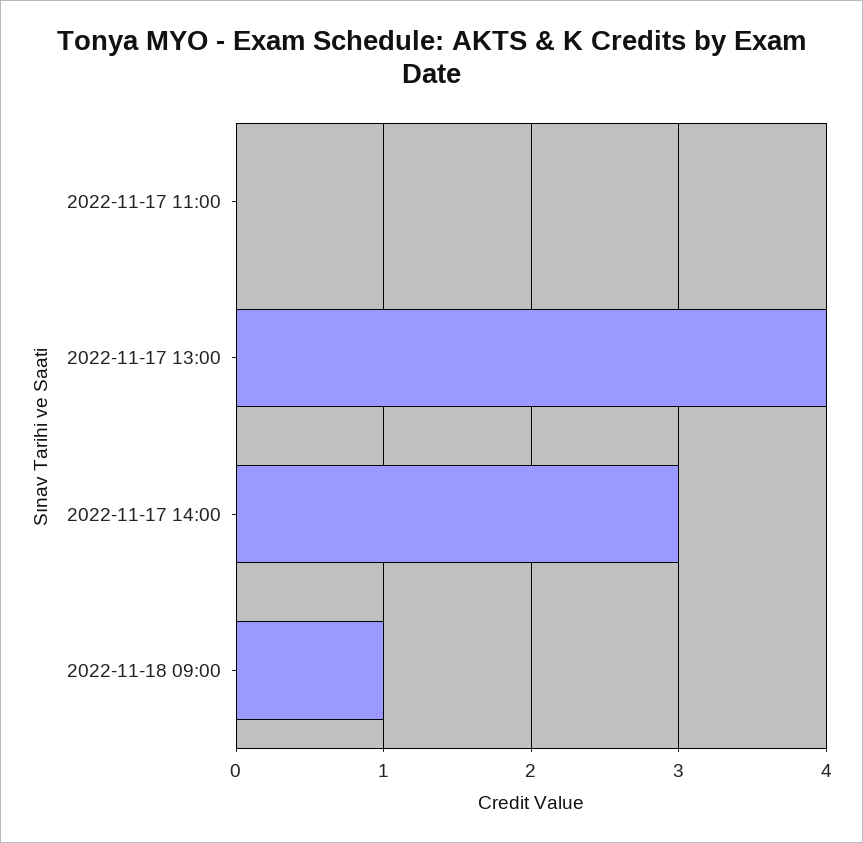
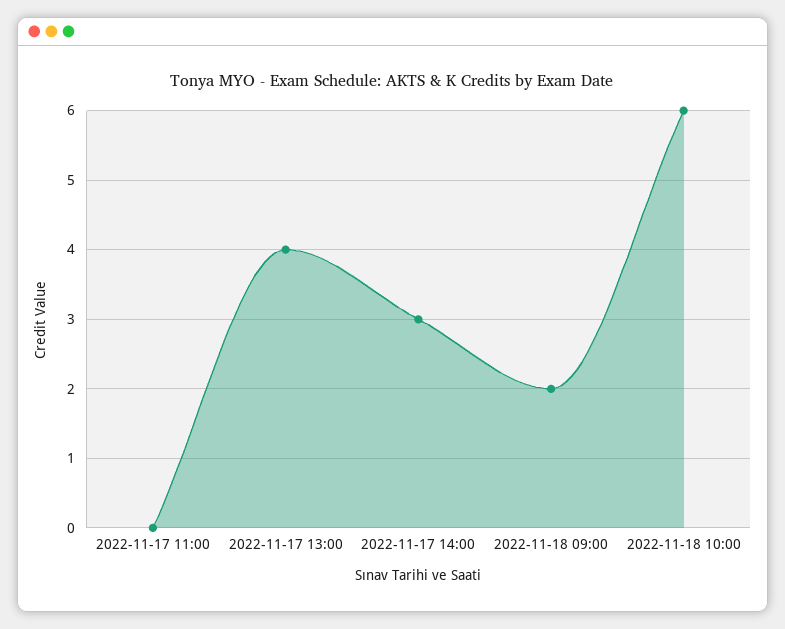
2022-11-18 09:00: 1 -> 2
2022-11-18 10:00: none -> 6

